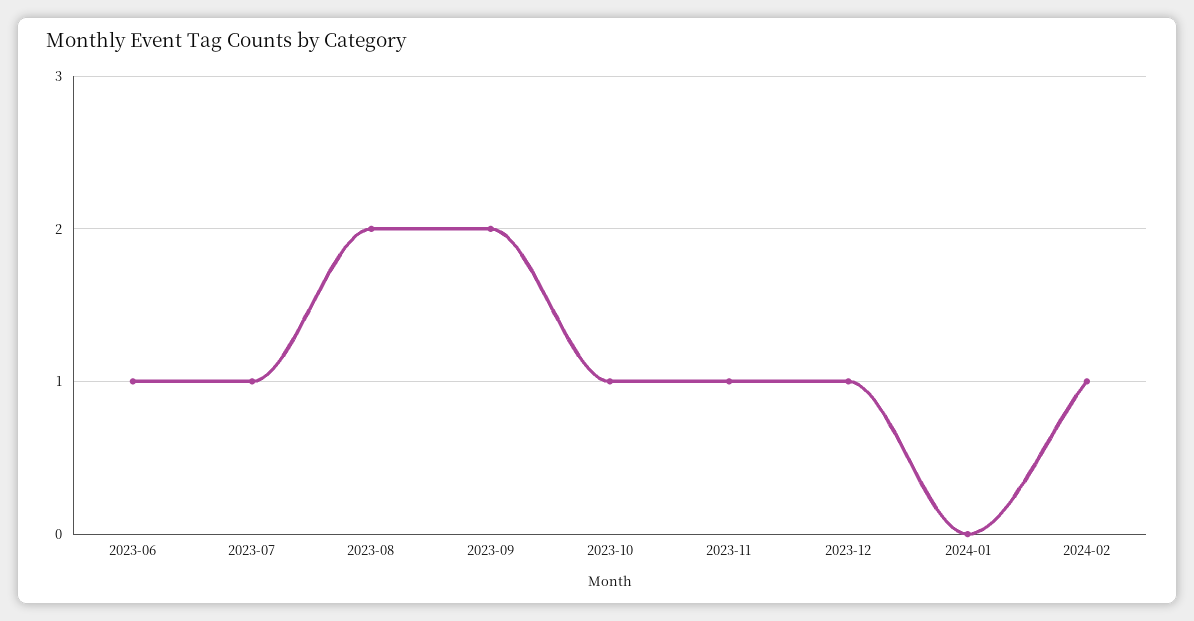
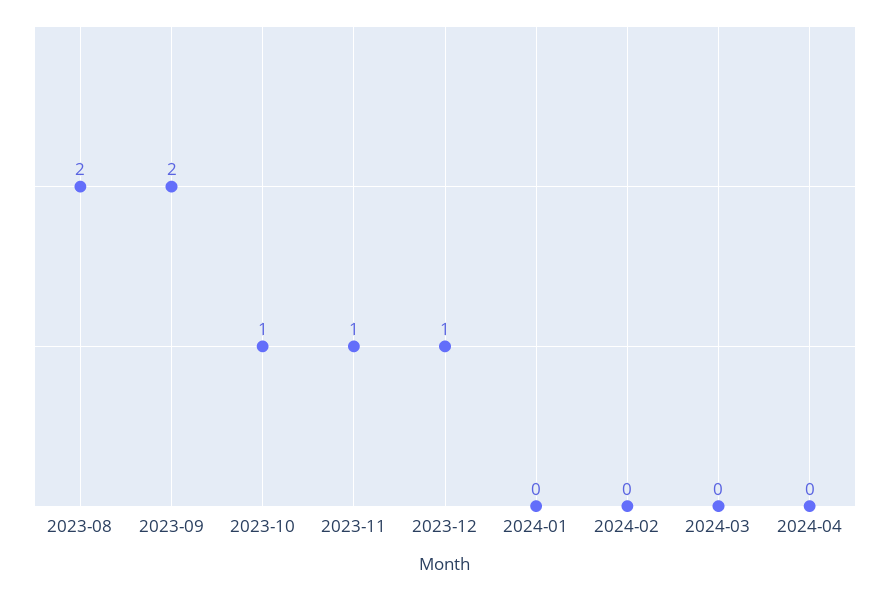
2023-06: 1 -> none
2023-07: 1 -> none
2024-02: 1 -> 0
2024-03: none -> 0
2024-04: none -> 0

